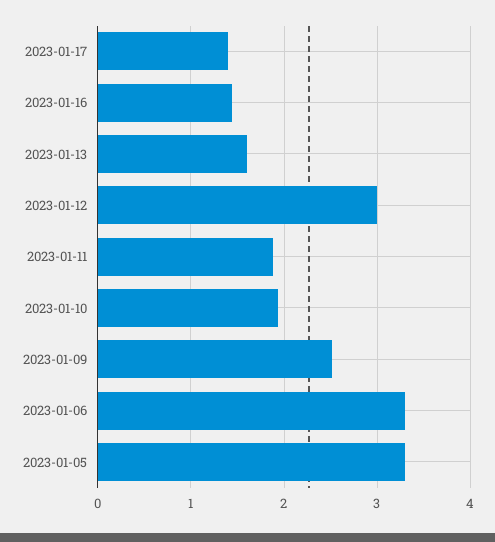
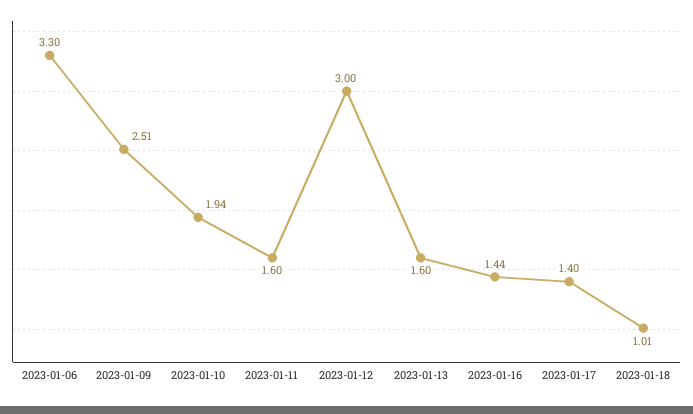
2023-01-11: 1.9 -> 1.6
2023-01-05: 3.3 -> none
2023-01-18: none -> 1.01

